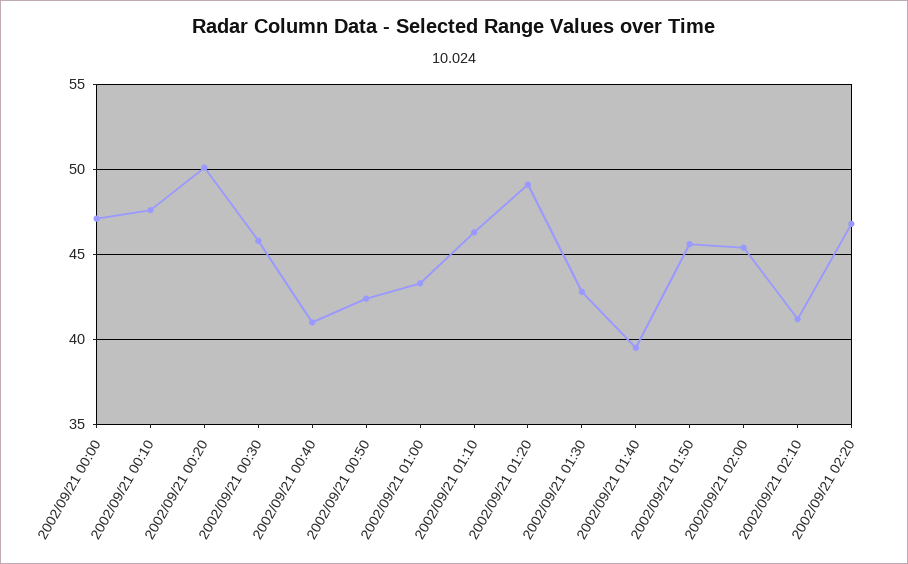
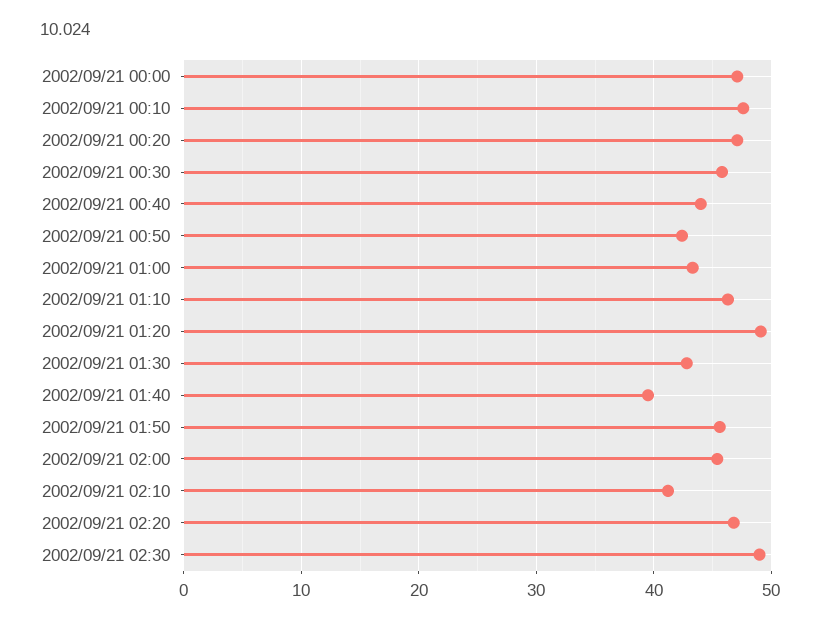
2002/09/21 00:20: 50 -> 47
2002/09/21 00:40: 41 -> 44
2002/09/21 02:30: none -> 49

